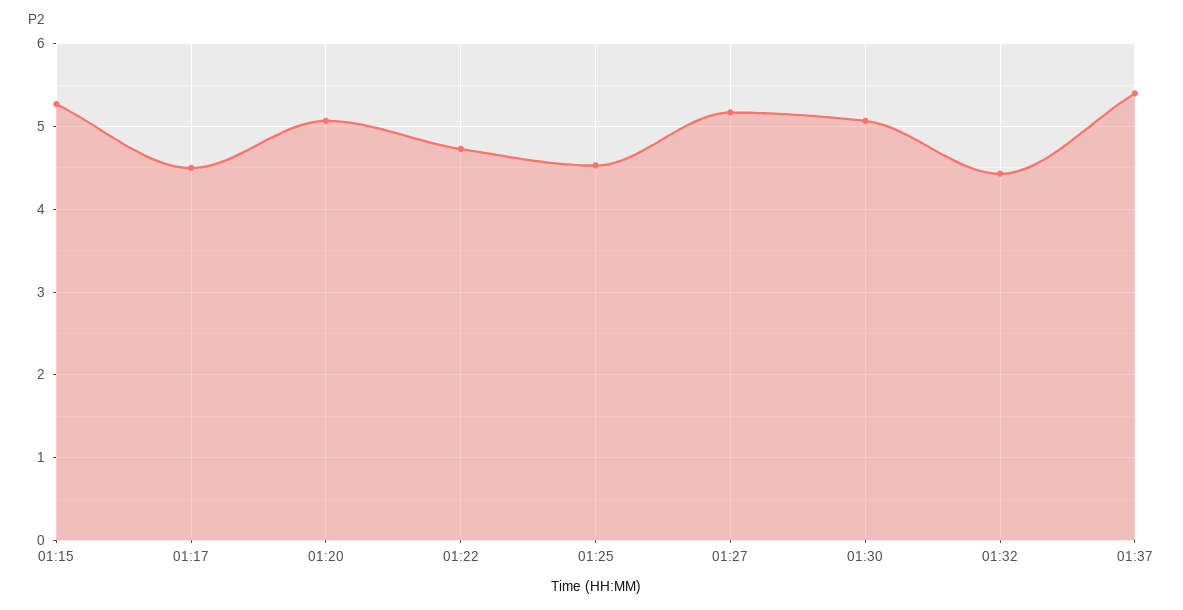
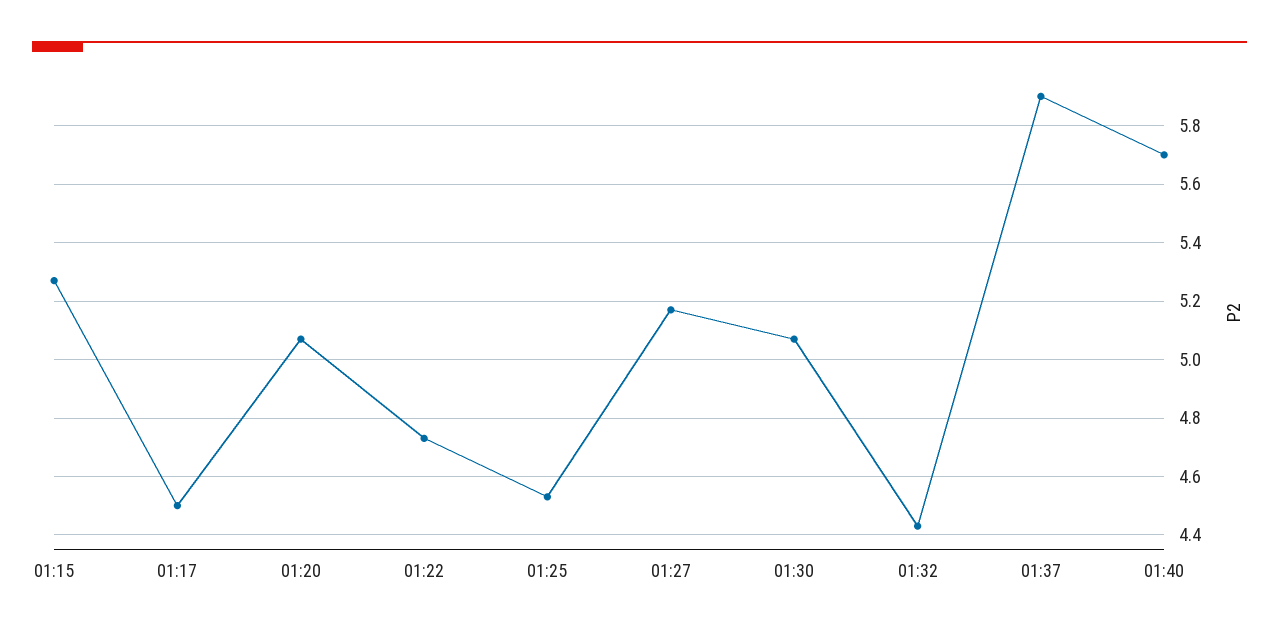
01:37: 5.4 -> 5.9
01:40: none -> 5.7

